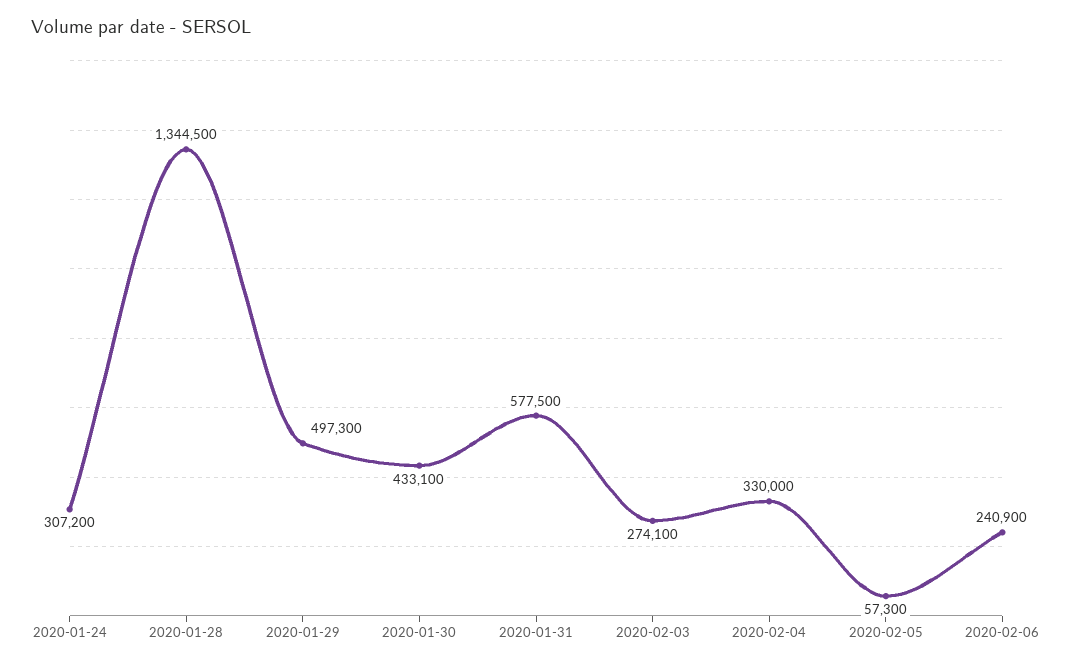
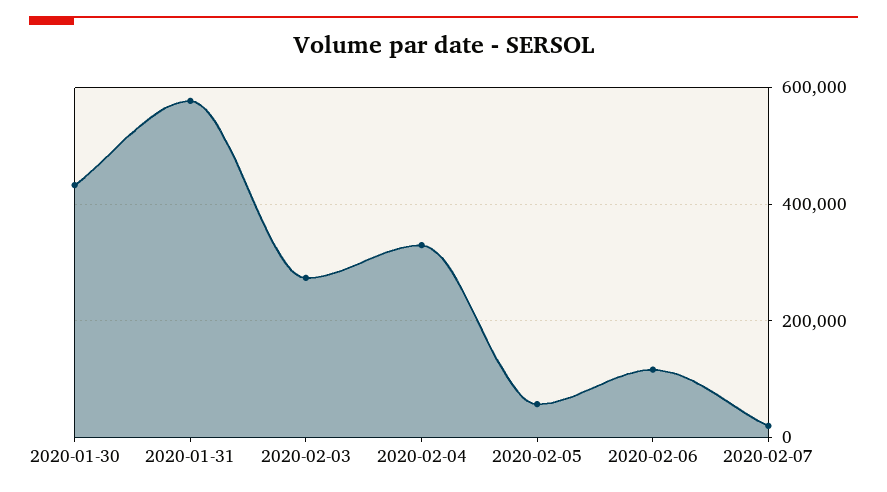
2020-01-24: 307200 -> none
2020-01-28: 1344500 -> none
2020-01-29: 497300 -> none
2020-02-06: 240900 -> 120000
2020-02-07: none -> 20000

